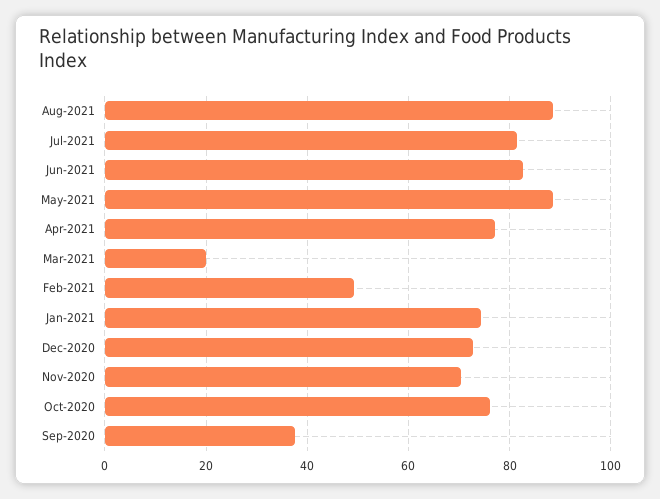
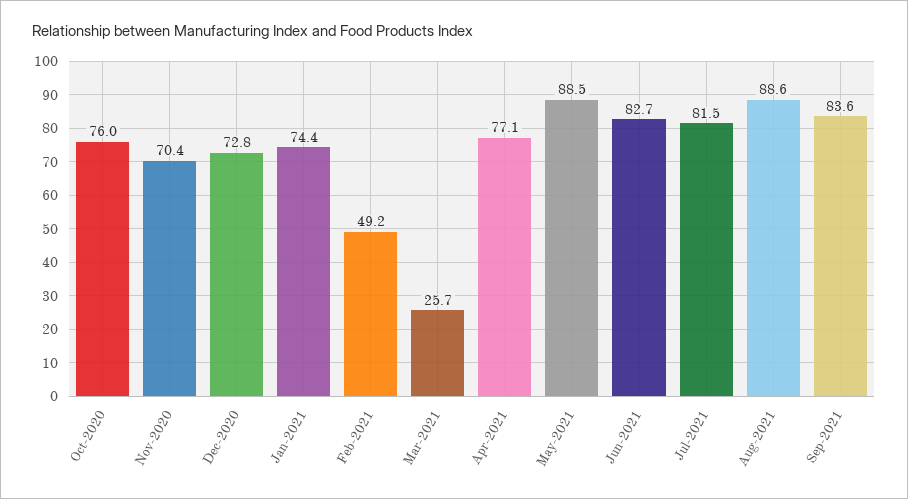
Mar-2021: 20 -> 25.7
Sep-2020: 38 -> none
Sep-2021: none -> 83.6

